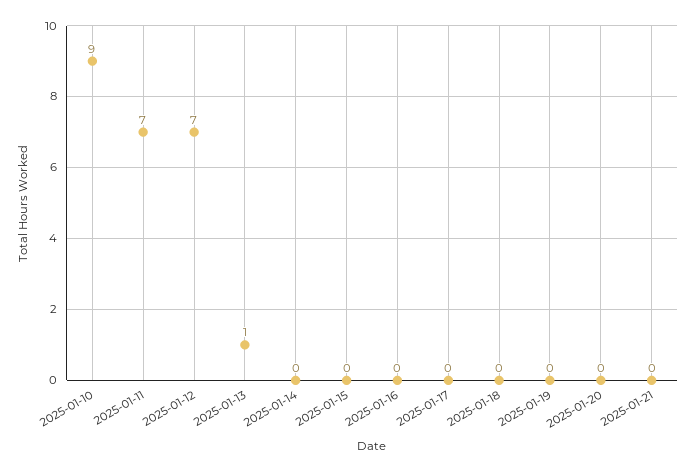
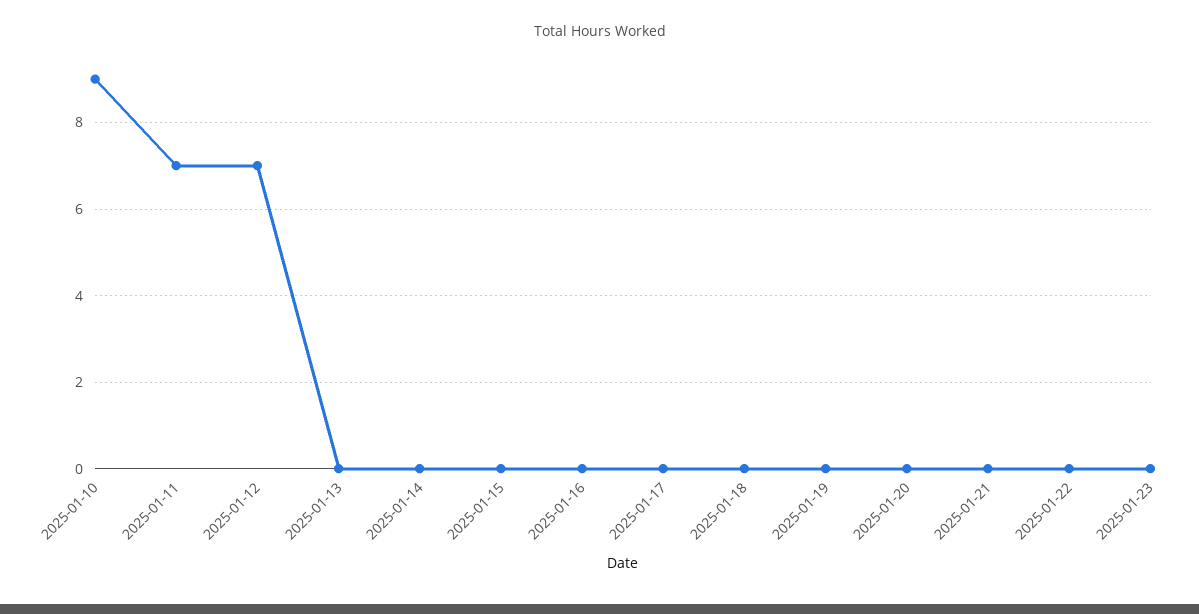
2025-01-13: 1 -> 0
2025-01-22: none -> 0
2025-01-23: none -> 0

